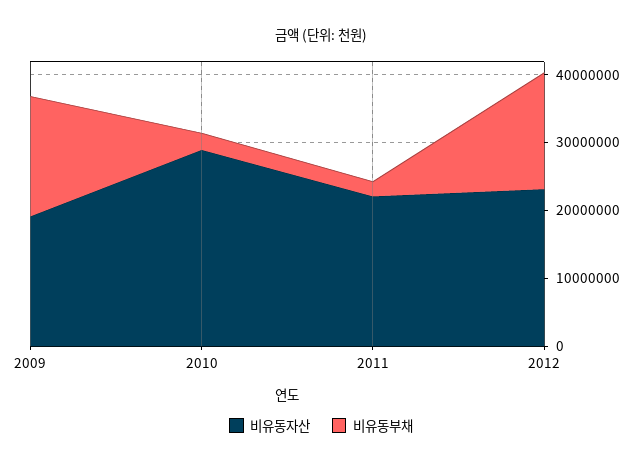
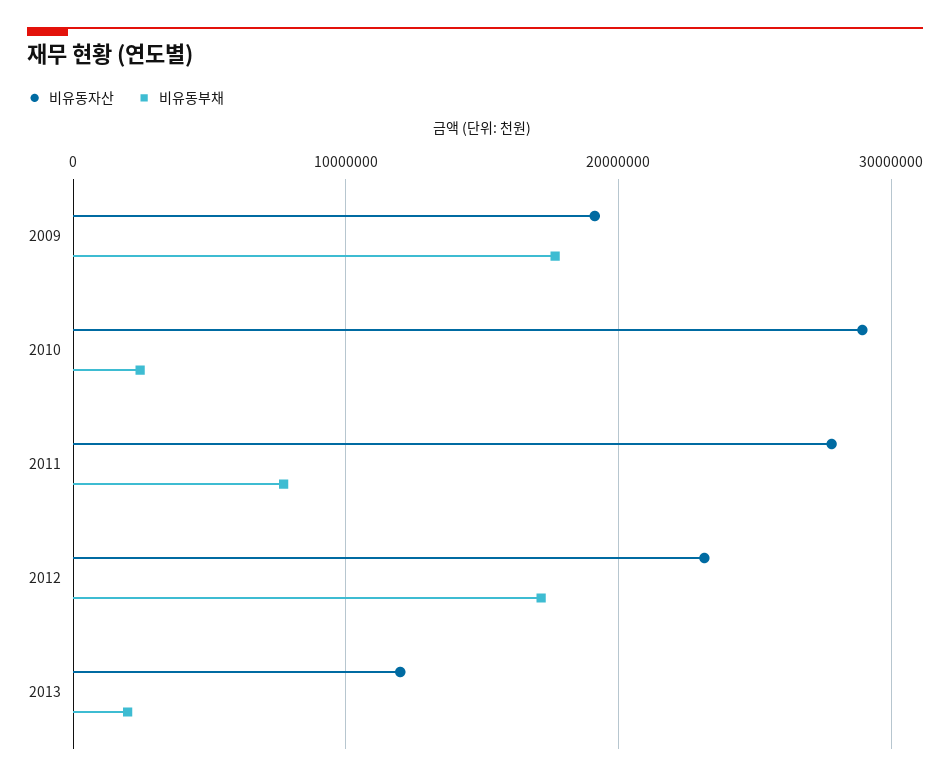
비유동자산, 2011: 22000000 -> 28000000
비유동부채, 2011: 2000000 -> 8000000
비유동자산, 2013: none -> 12000000
비유동부채, 2013: none -> 2000000

